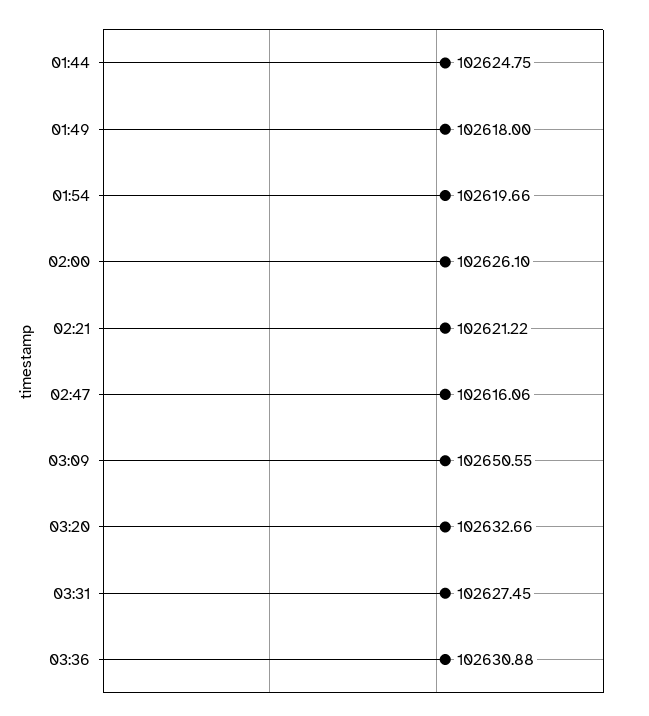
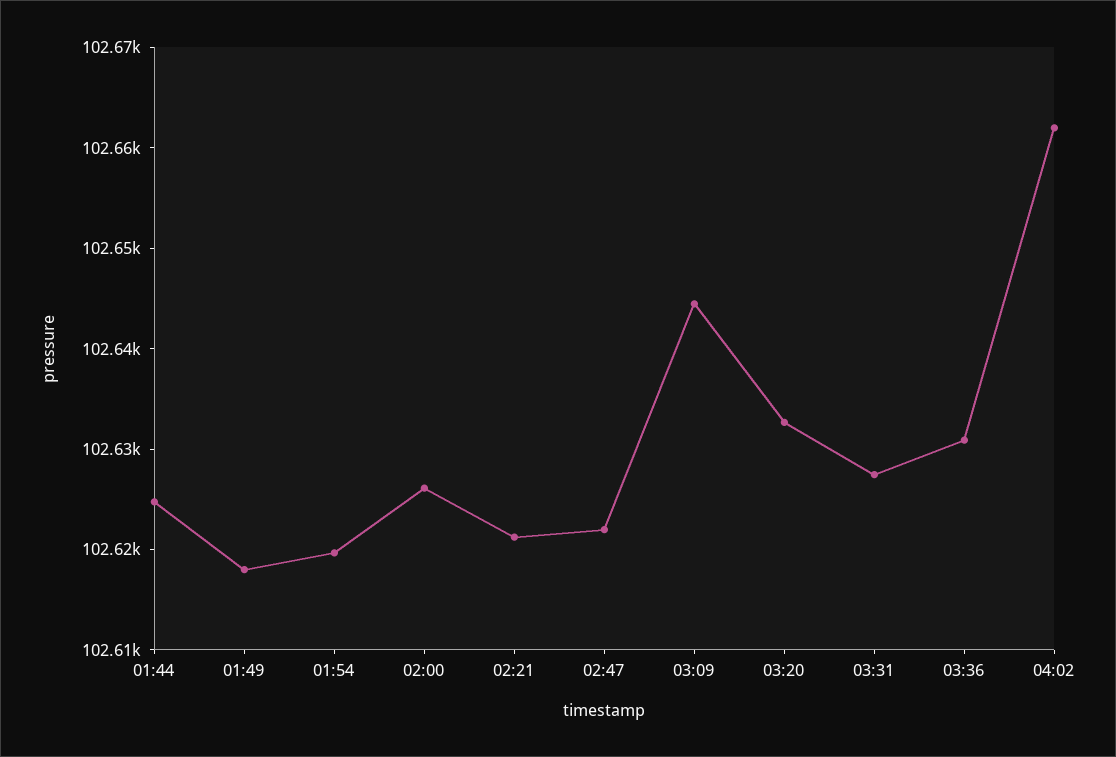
02:47: 102616.06 -> 102622
03:09: 102650.55 -> 102644
04:02: none -> 102662

